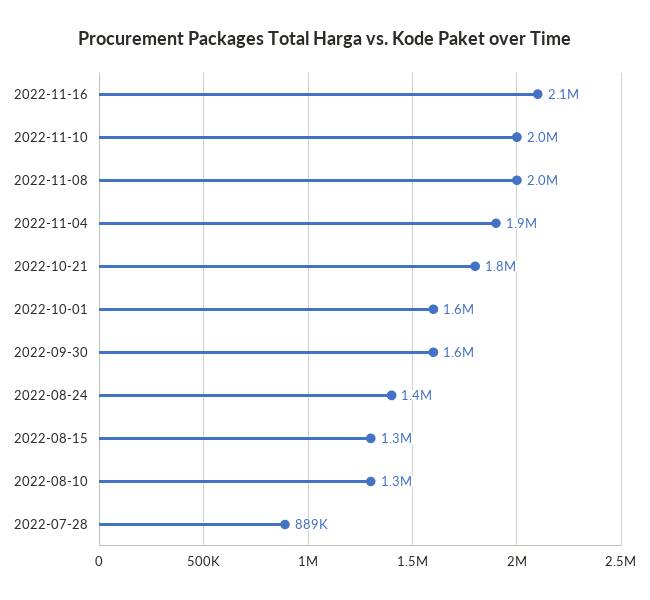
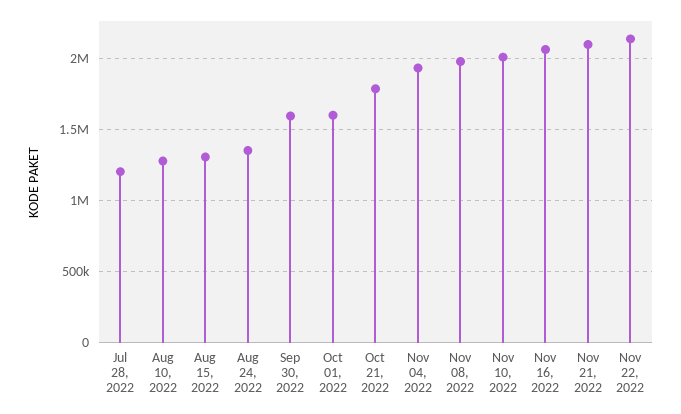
2022-07-28: 889000 -> 1200000
Nov 21, 2022: none -> 2100000
Nov 22, 2022: none -> 2150000

